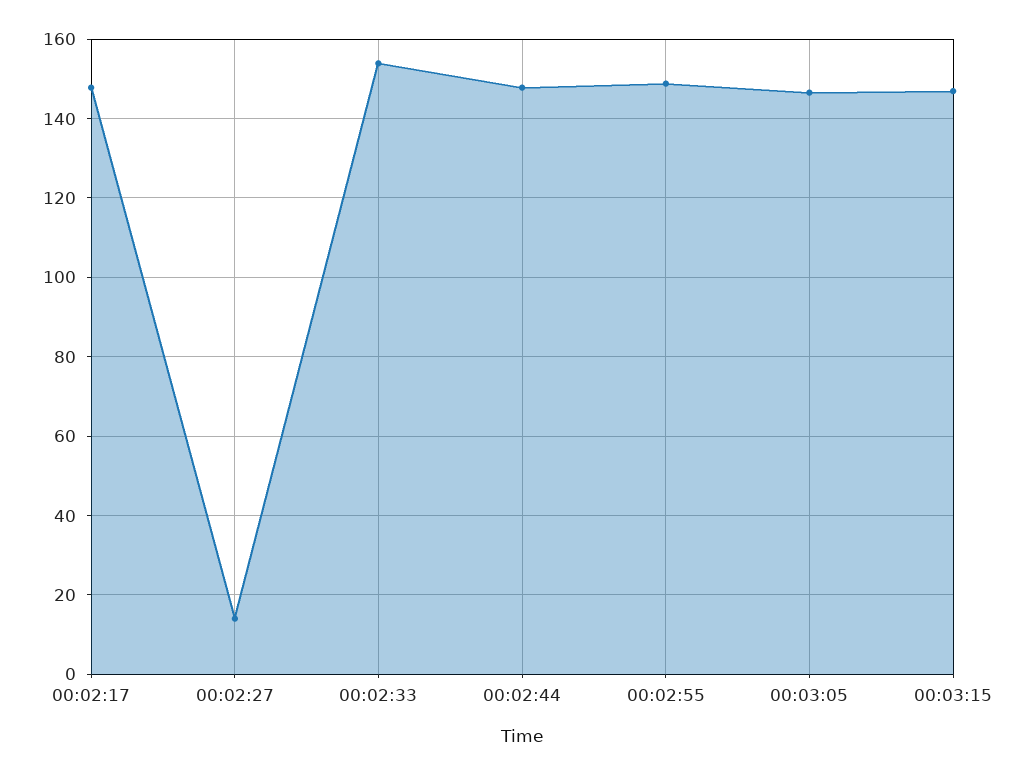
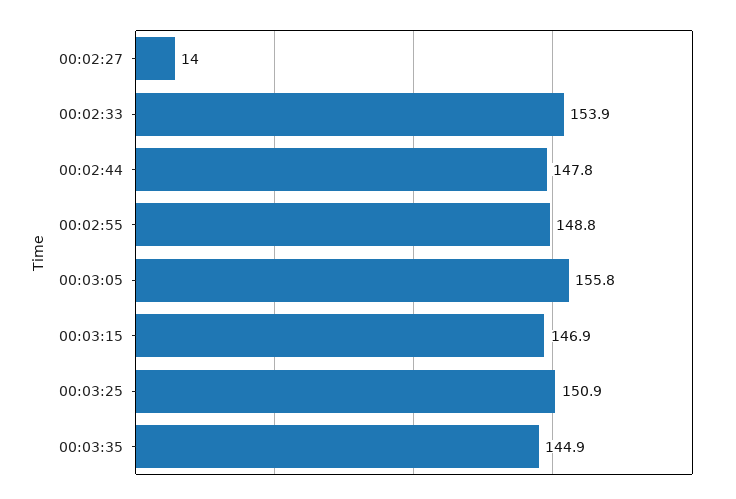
00:02:17: 148 -> none
00:03:05: 146 -> 155.8
00:03:25: none -> 150.9
00:03:35: none -> 144.9

